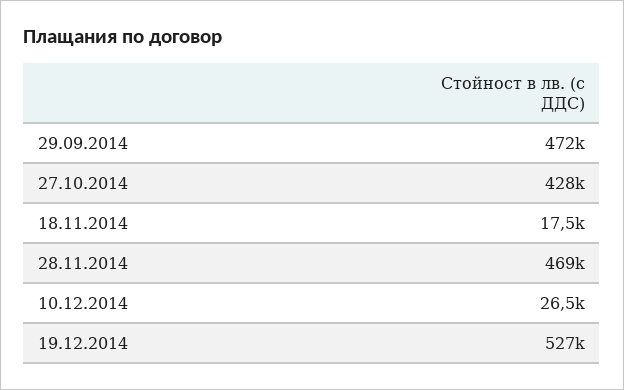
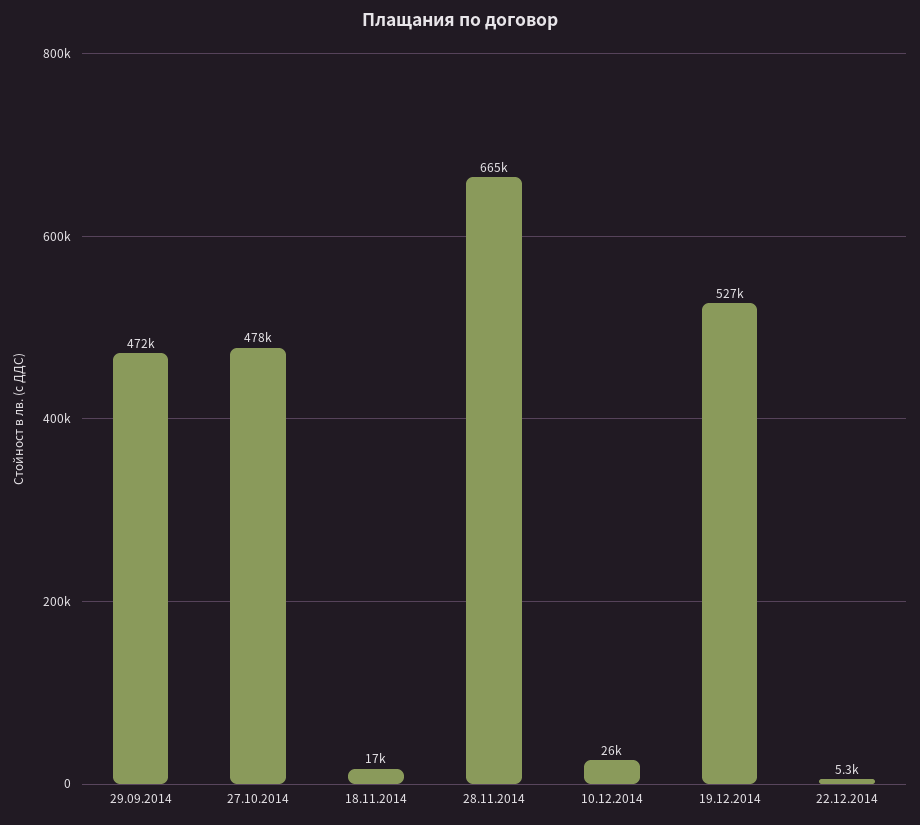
27.10.2014: 428000 -> 478000
28.11.2014: 469000 -> 665000
22.12.2014: none -> 5300

